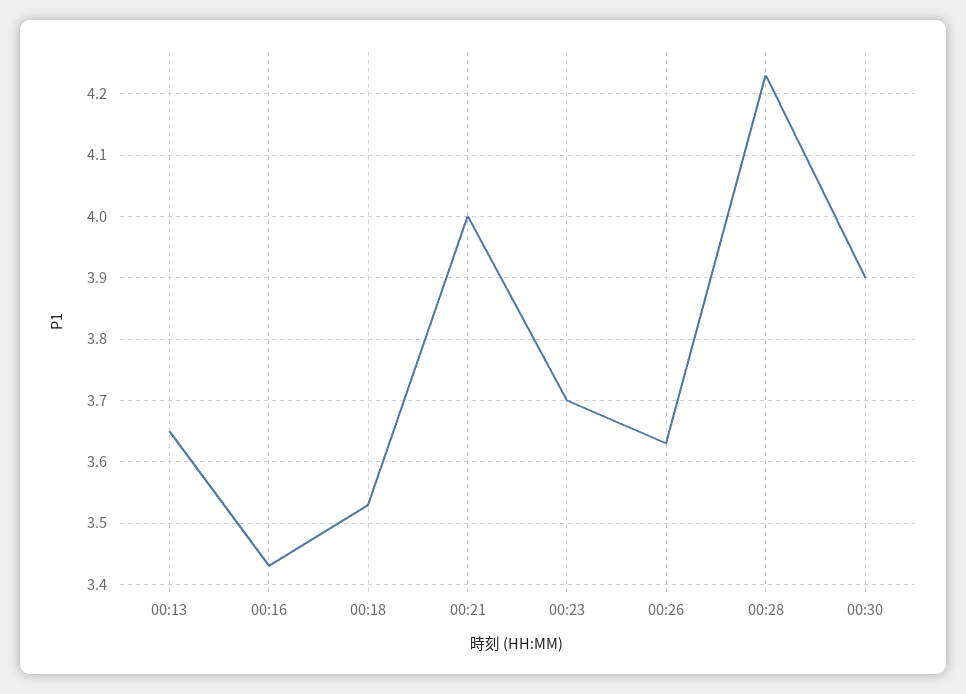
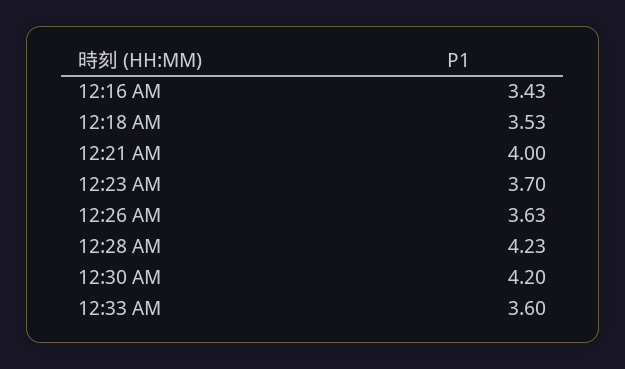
00:13: 3.65 -> none
00:30: 3.9 -> 4.2
12:33 AM: none -> 3.6

